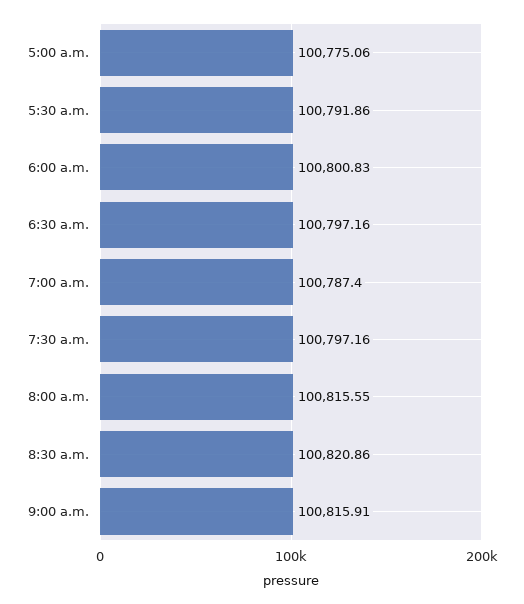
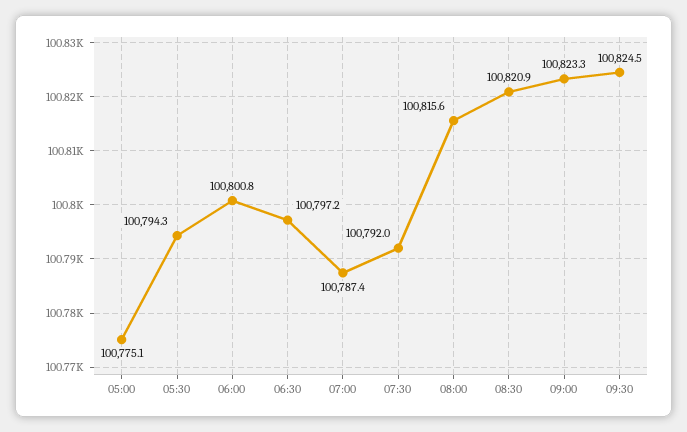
5:30 a.m.: 100791.86 -> 100794.3
7:30 a.m.: 100797.16 -> 100792
9:00 a.m.: 100815.91 -> 100823.3
09:30: none -> 100824.5

